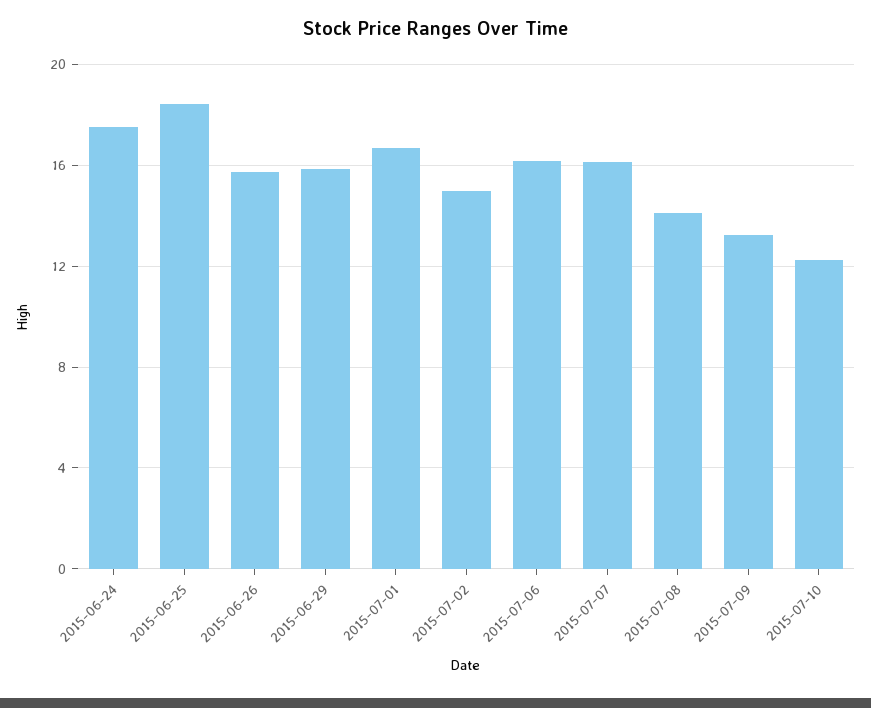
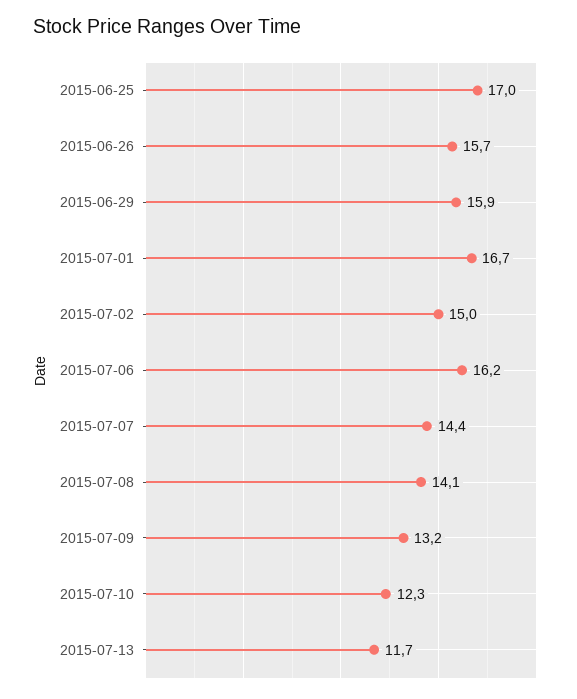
2015-06-24: 17.5 -> none
2015-06-25: 18.5 -> 17
2015-07-07: 16 -> 14.4
2015-07-13: none -> 11.7

